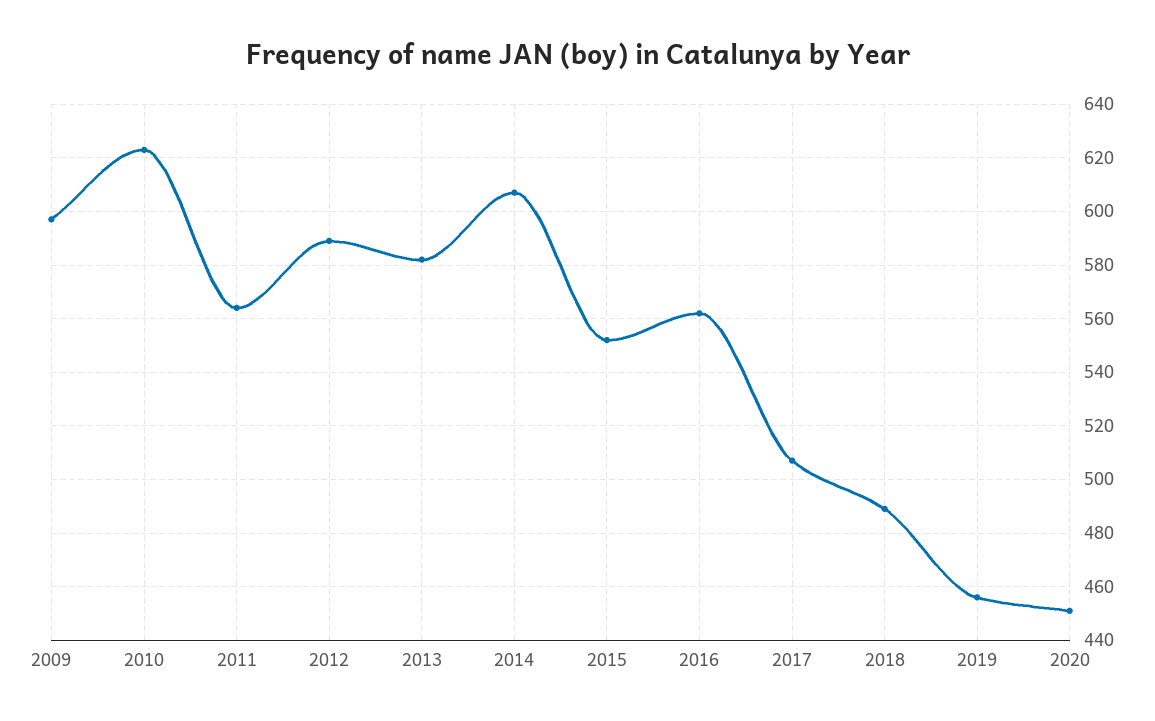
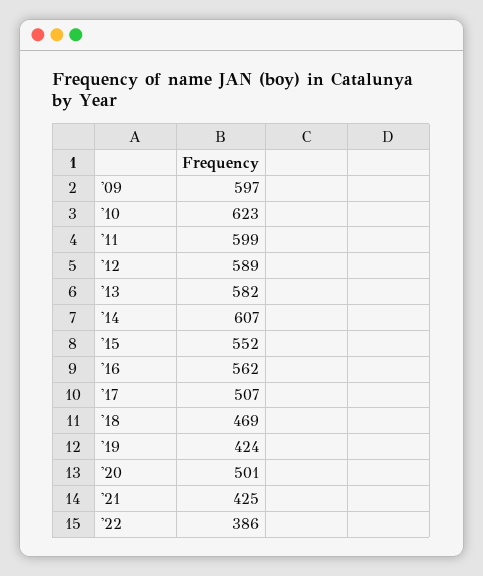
2011: 565 -> 599
2018: 490 -> 469
2019: 455 -> 424
2020: 450 -> 501
'21: none -> 425
'22: none -> 386

